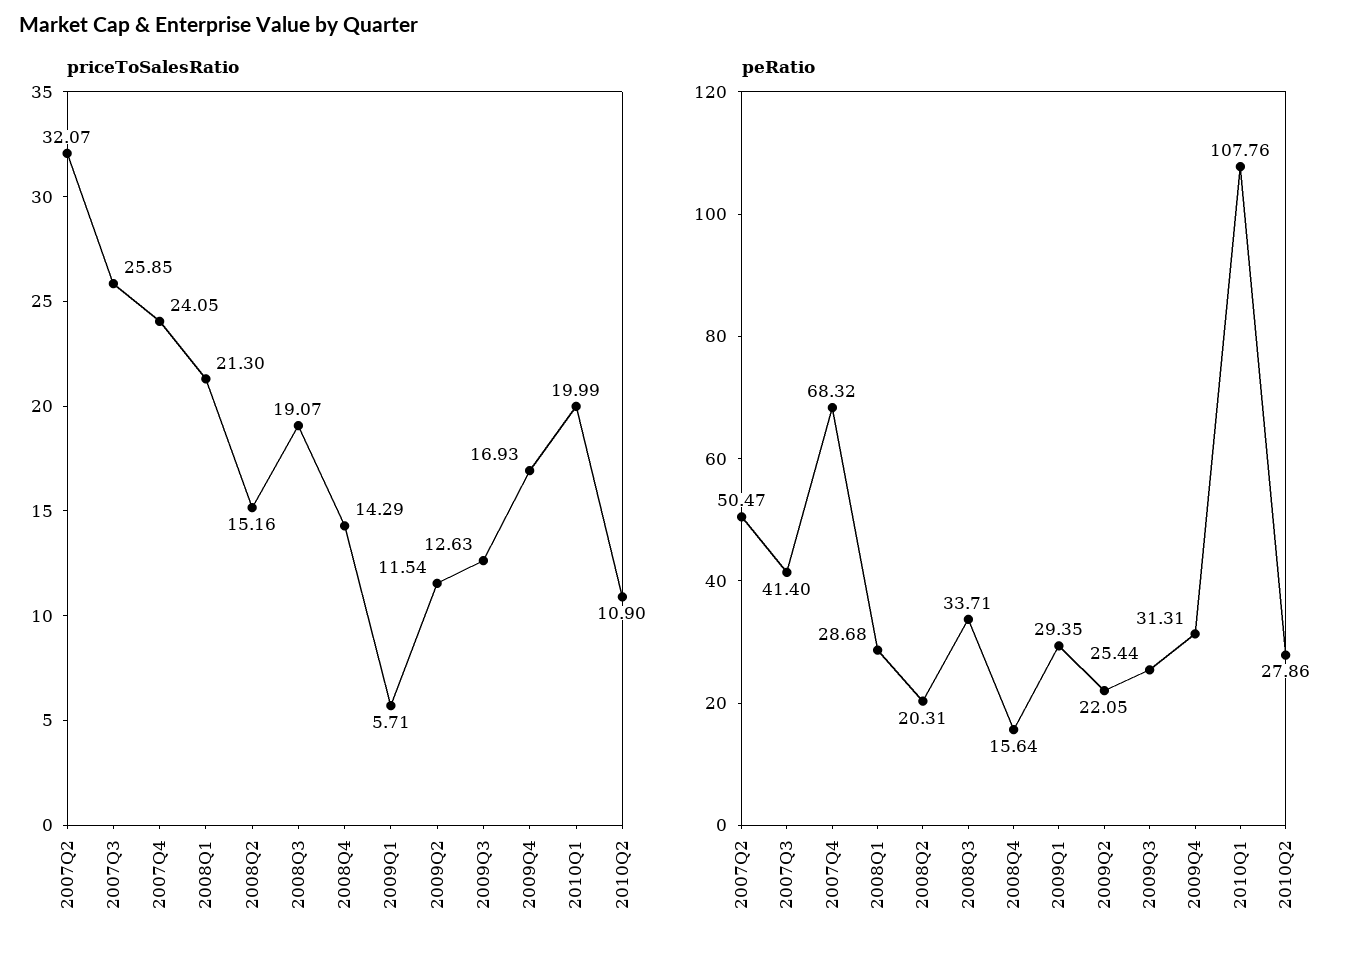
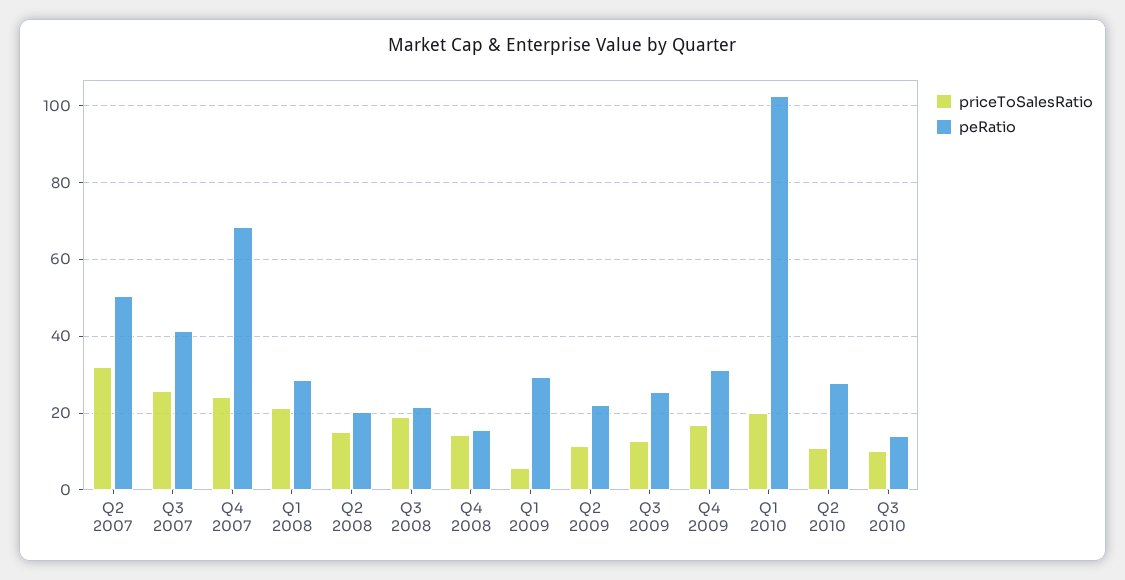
peRatio, 2008Q3: 33.71 -> 22
peRatio, 2010Q1: 107.76 -> 102
priceToSalesRatio, Q3 2010: none -> 10
peRatio, Q3 2010: none -> 14

